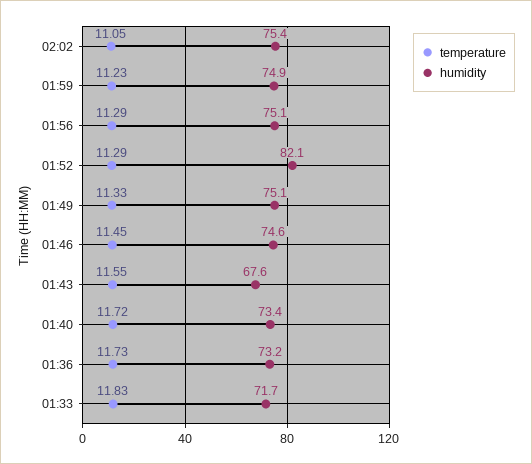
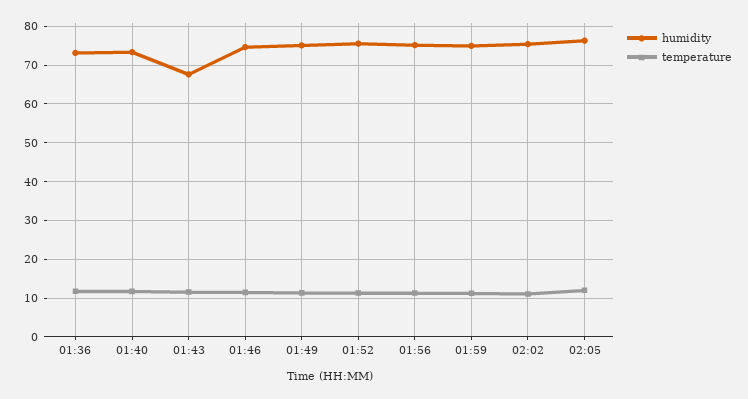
humidity, 01:52: 82.1 -> 76
temperature, 01:33: 11.83 -> none
humidity, 01:33: 71.7 -> none
humidity, 02:05: none -> 76
temperature, 02:05: none -> 12

